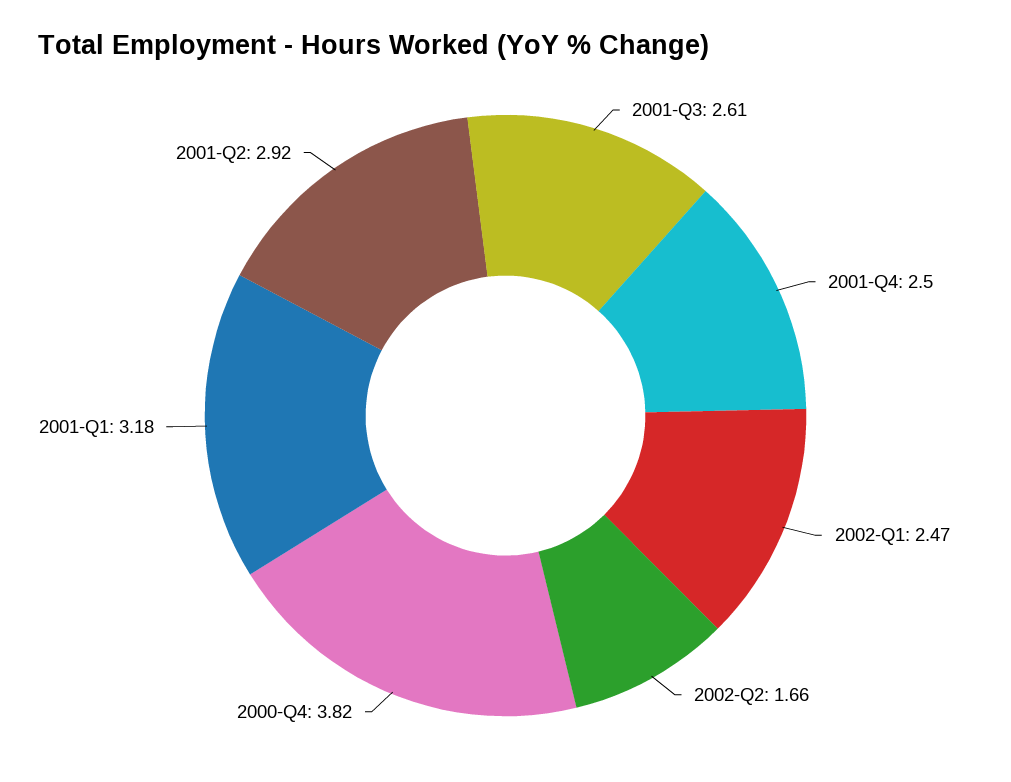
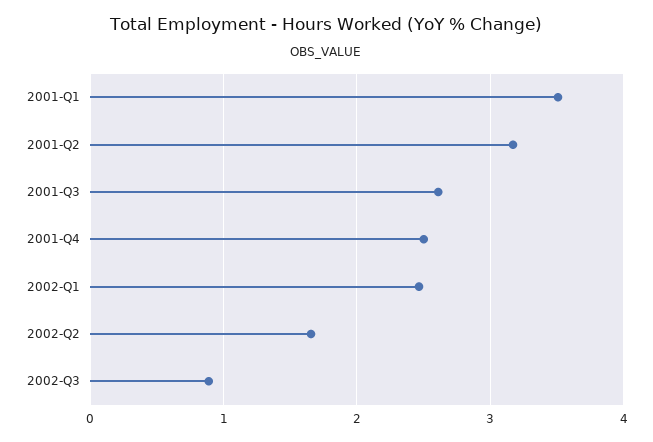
2000-Q4: 3.82 -> none
2001-Q1: 3.18 -> 3.5
2001-Q2: 2.92 -> 3.2
2002-Q3: none -> 0.9

